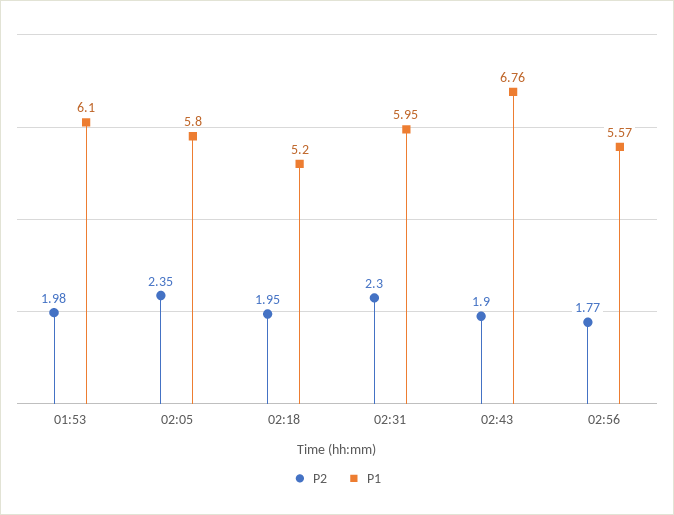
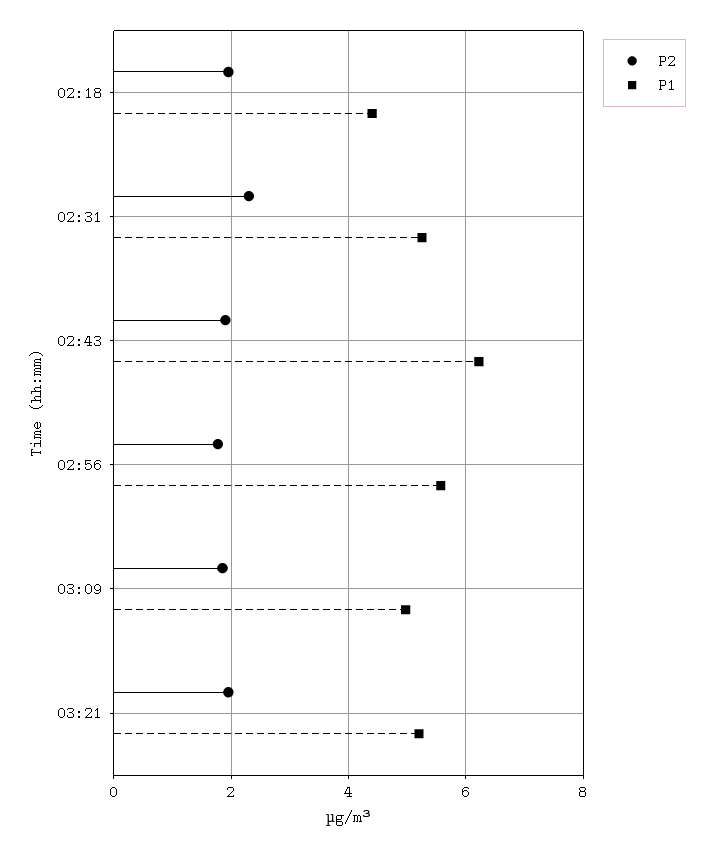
P2, 01:53: 1.98 -> none
P1, 01:53: 6.1 -> none
P2, 02:05: 2.35 -> none
P1, 02:05: 5.8 -> none
P1, 02:18: 5.2 -> 4.4
P1, 02:31: 5.95 -> 5.2
P1, 02:43: 6.76 -> 6.2
P2, 03:09: none -> 1.8
P1, 03:09: none -> 5
P2, 03:21: none -> 2
P1, 03:21: none -> 5.2

